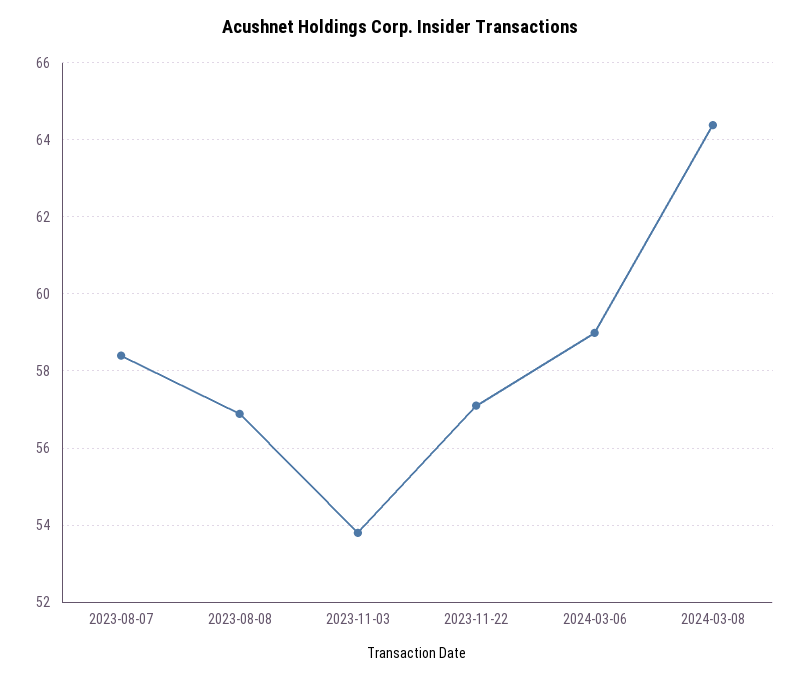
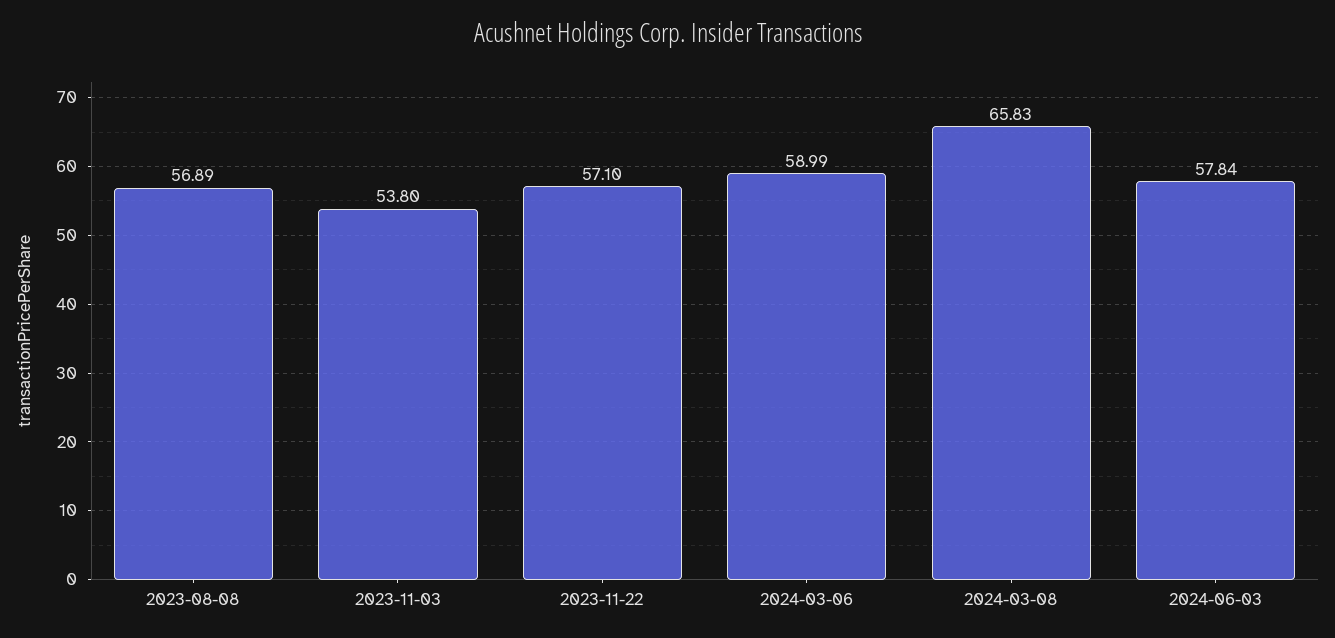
2023-08-07: 58.4 -> none
2024-03-08: 64.4 -> 65.83
2024-06-03: none -> 57.84

